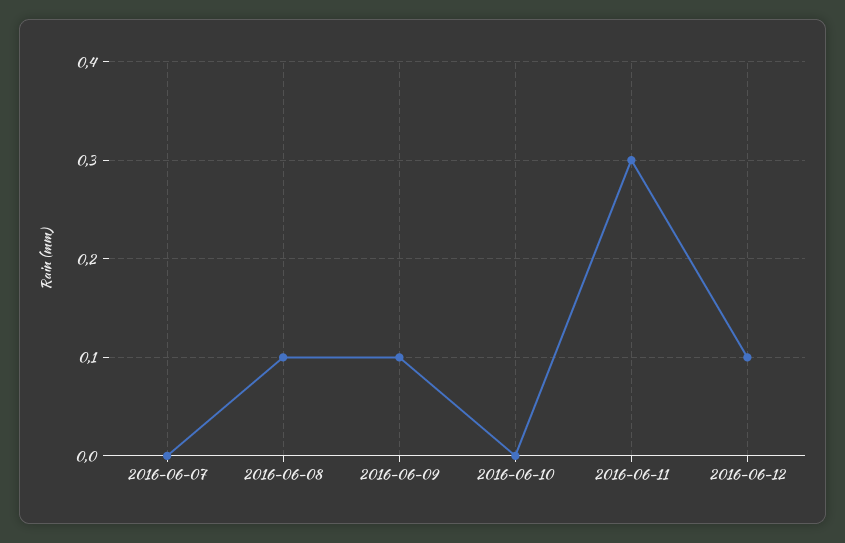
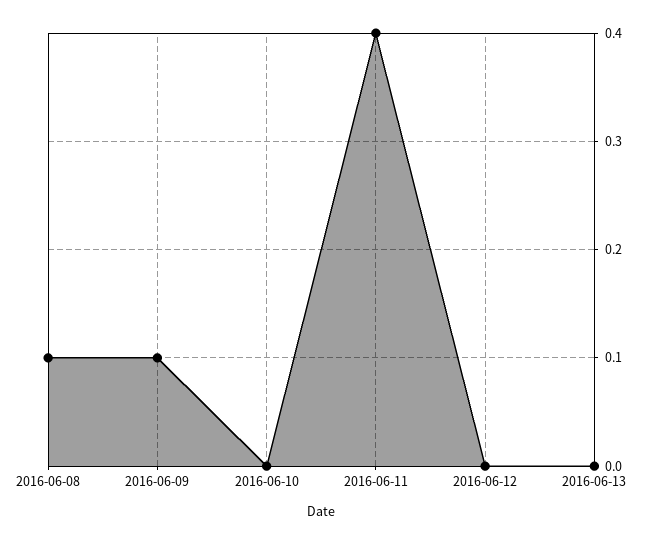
2016-06-07: 0 -> none
2016-06-11: 0.3 -> 0.4
2016-06-12: 0.1 -> 0
2016-06-13: none -> 0

